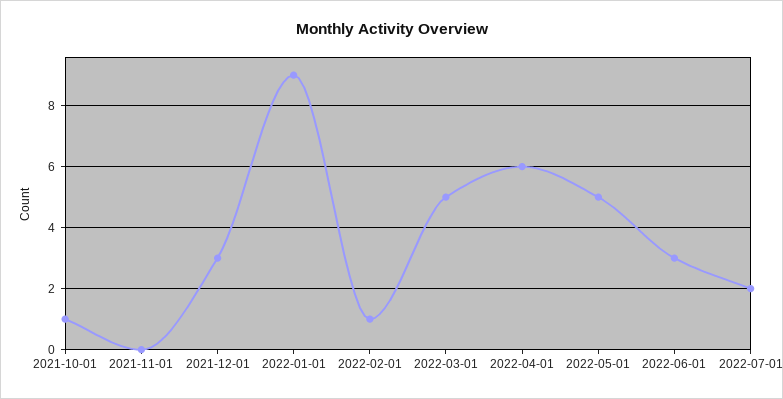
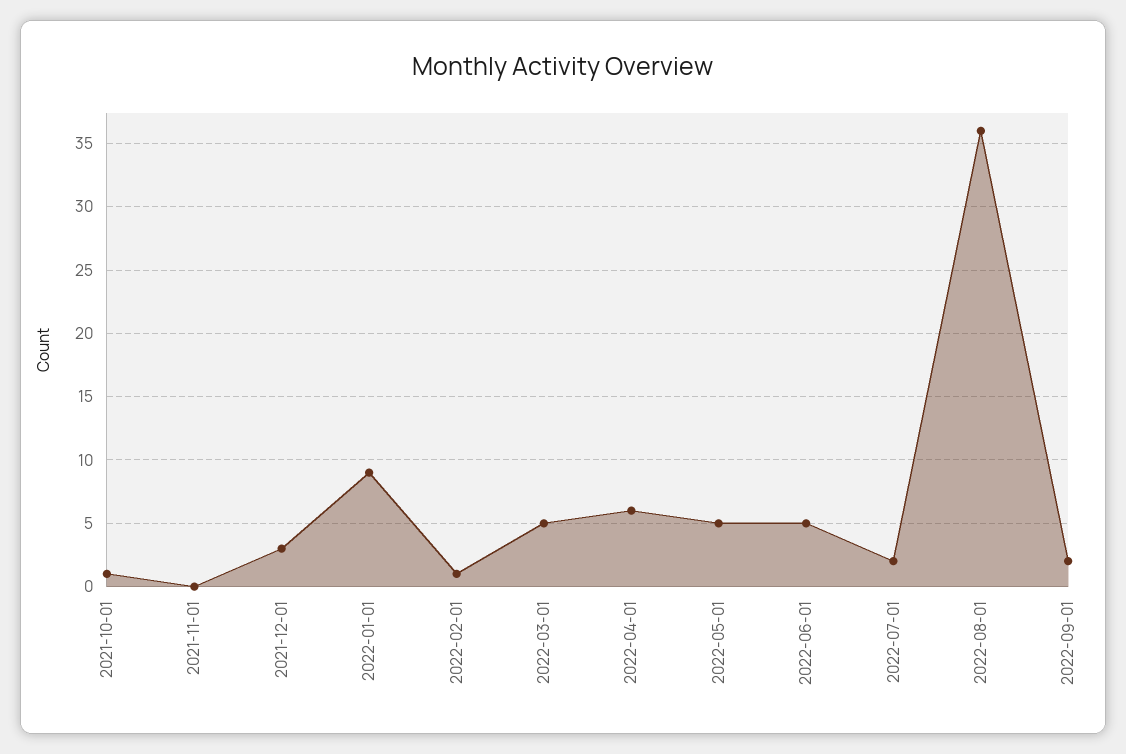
2022-06-01: 3 -> 5
2022-08-01: none -> 36
2022-09-01: none -> 2

